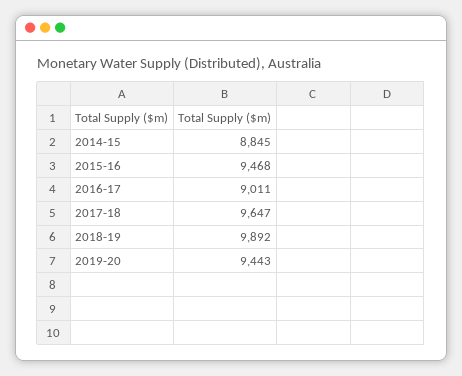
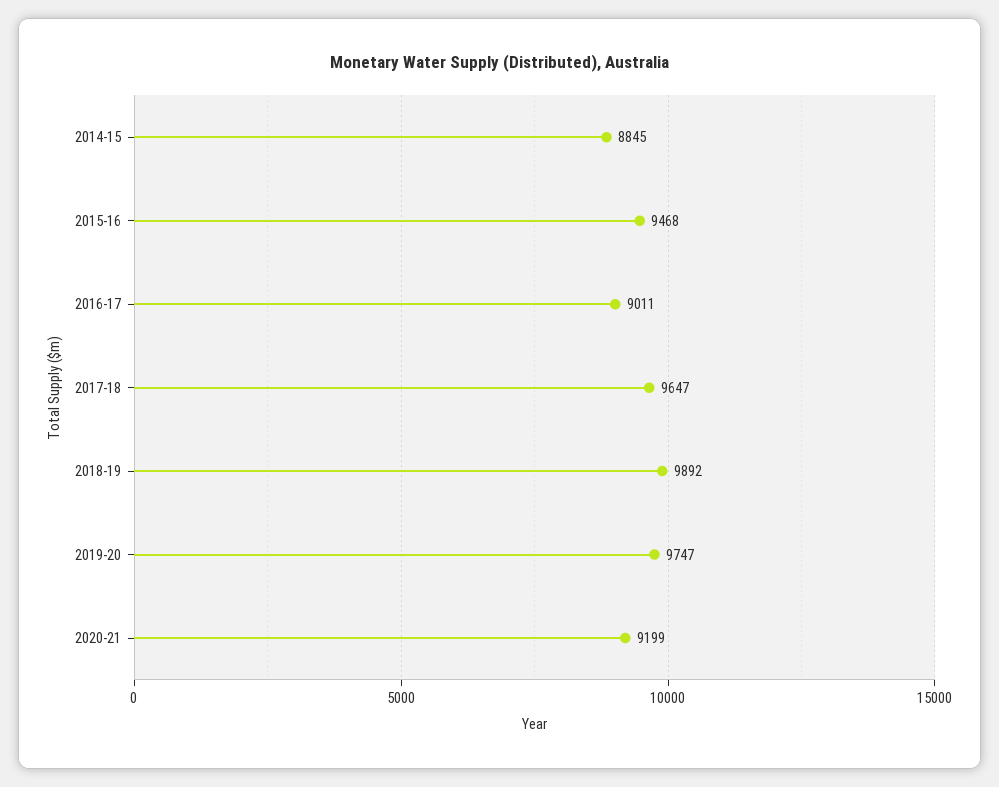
2019-20: 9443 -> 9747
2020-21: none -> 9199

